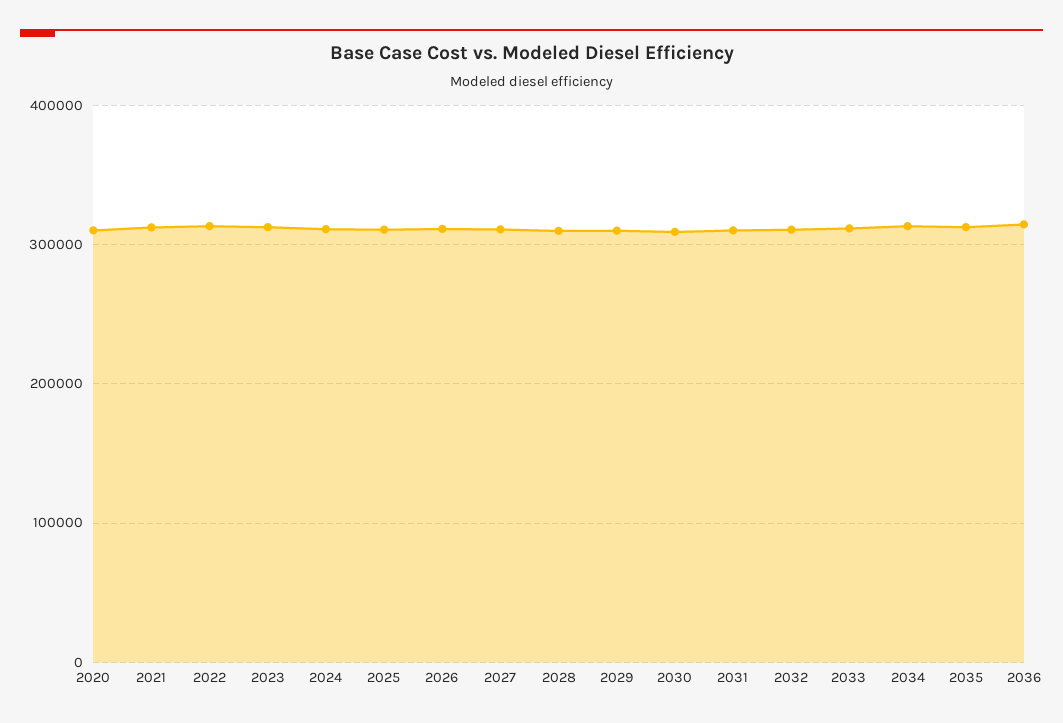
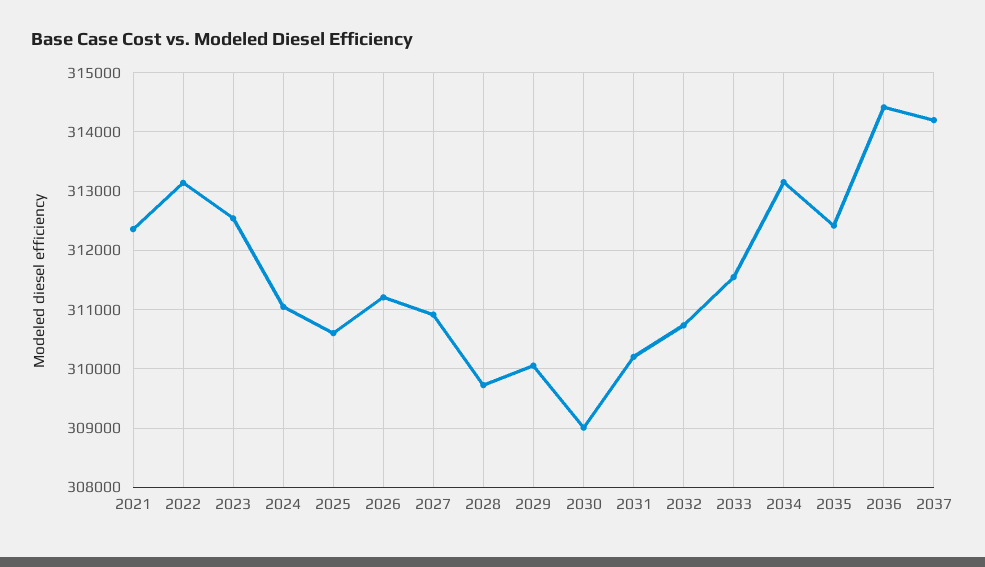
2020: 310000 -> none
2037: none -> 314200

